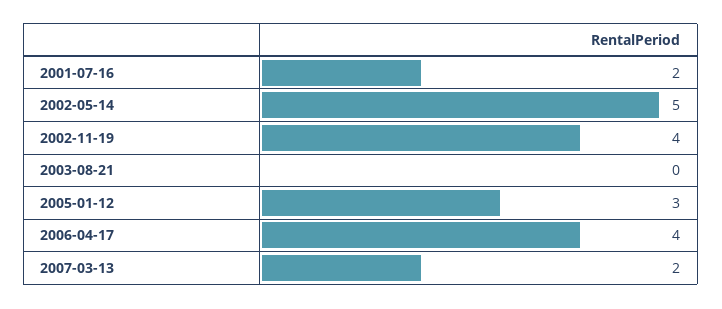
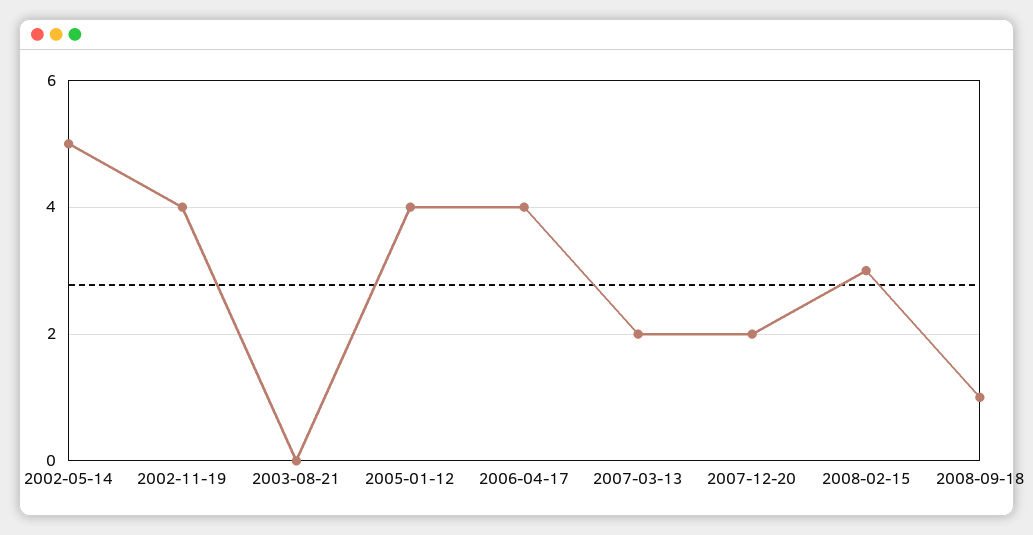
2001-07-16: 2 -> none
2005-01-12: 3 -> 4
2007-12-20: none -> 2
2008-02-15: none -> 3
2008-09-18: none -> 1

